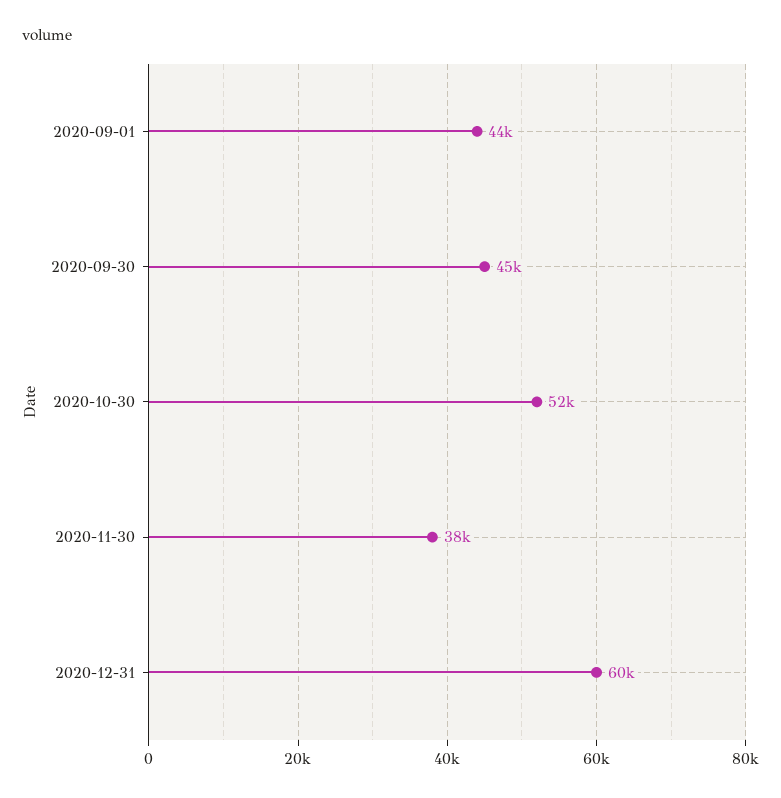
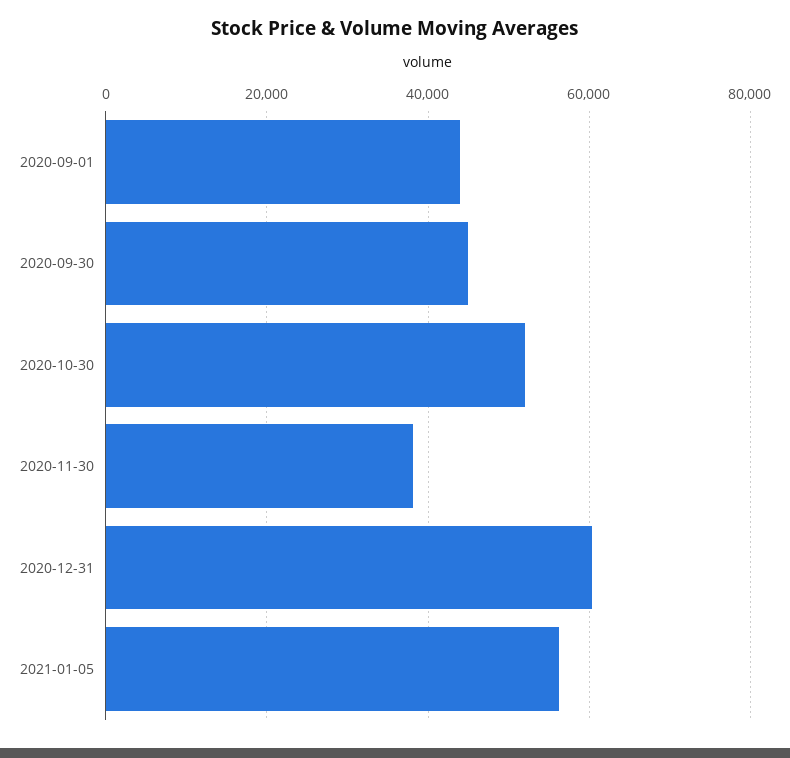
2021-01-05: none -> 56000

